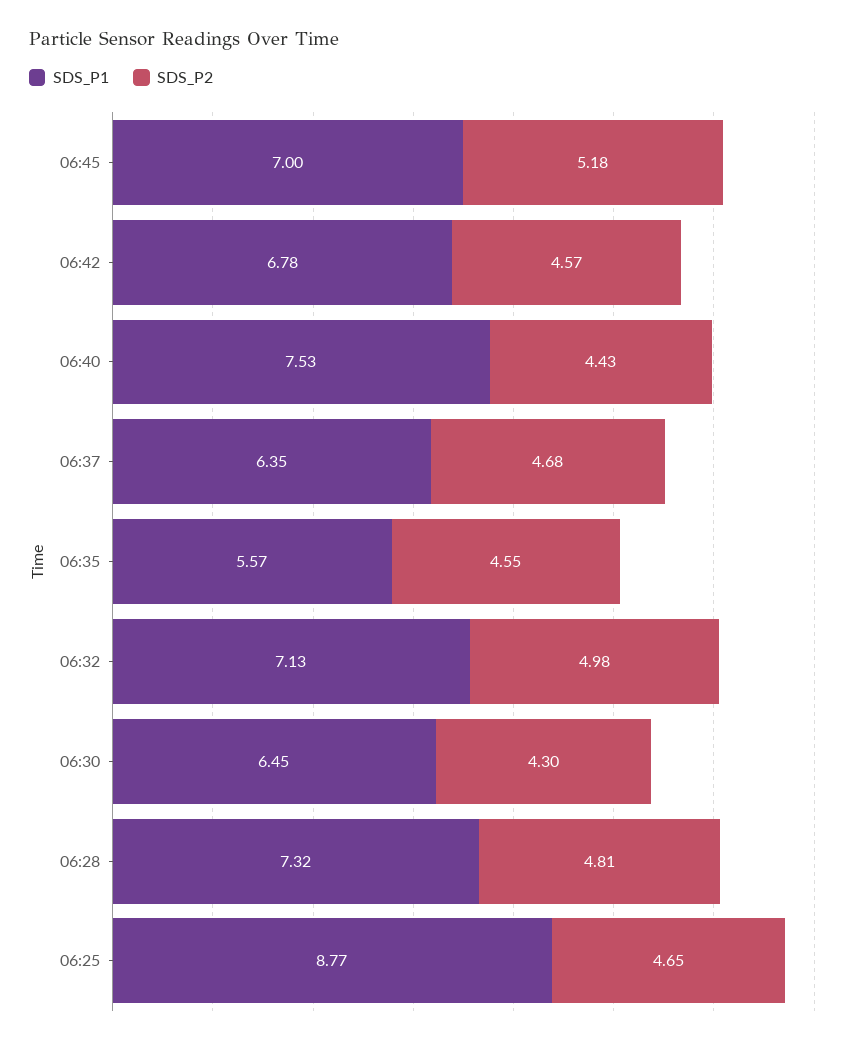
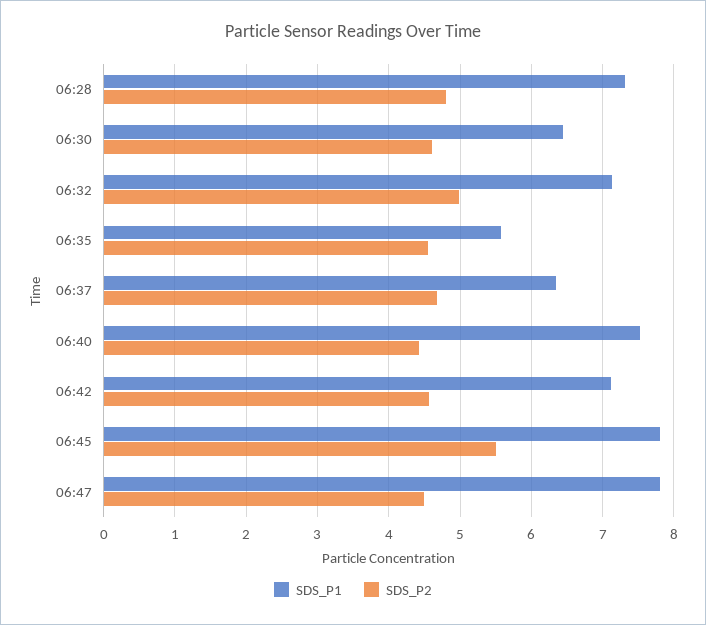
SDS_P1, 06:45: 7 -> 7.8
SDS_P2, 06:45: 5.18 -> 5.5
SDS_P1, 06:42: 6.78 -> 7.1
SDS_P2, 06:30: 4.3 -> 4.6
SDS_P1, 06:25: 8.77 -> none
SDS_P2, 06:25: 4.65 -> none
SDS_P1, 06:47: none -> 7.8
SDS_P2, 06:47: none -> 4.5

